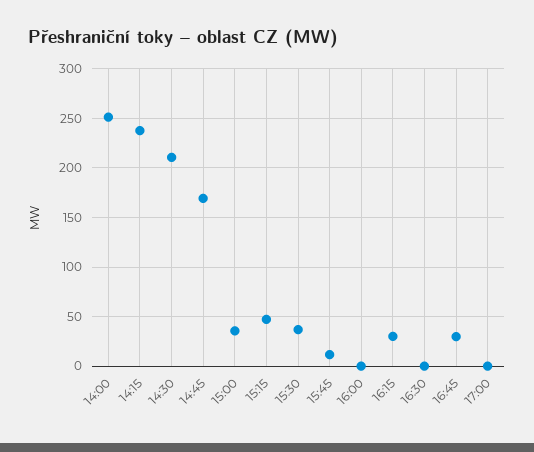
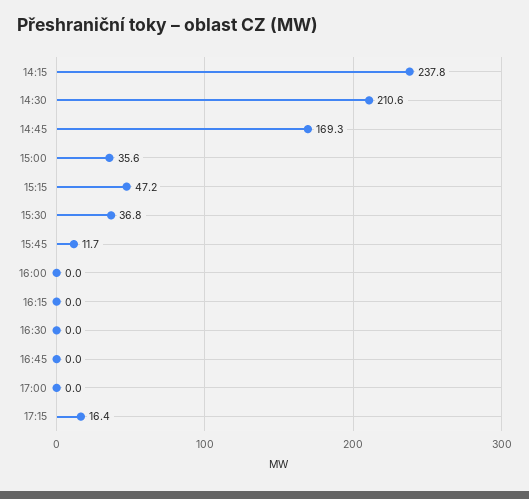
14:00: 250 -> none
16:15: 30 -> 0
16:45: 30 -> 0
17:15: none -> 16.4

